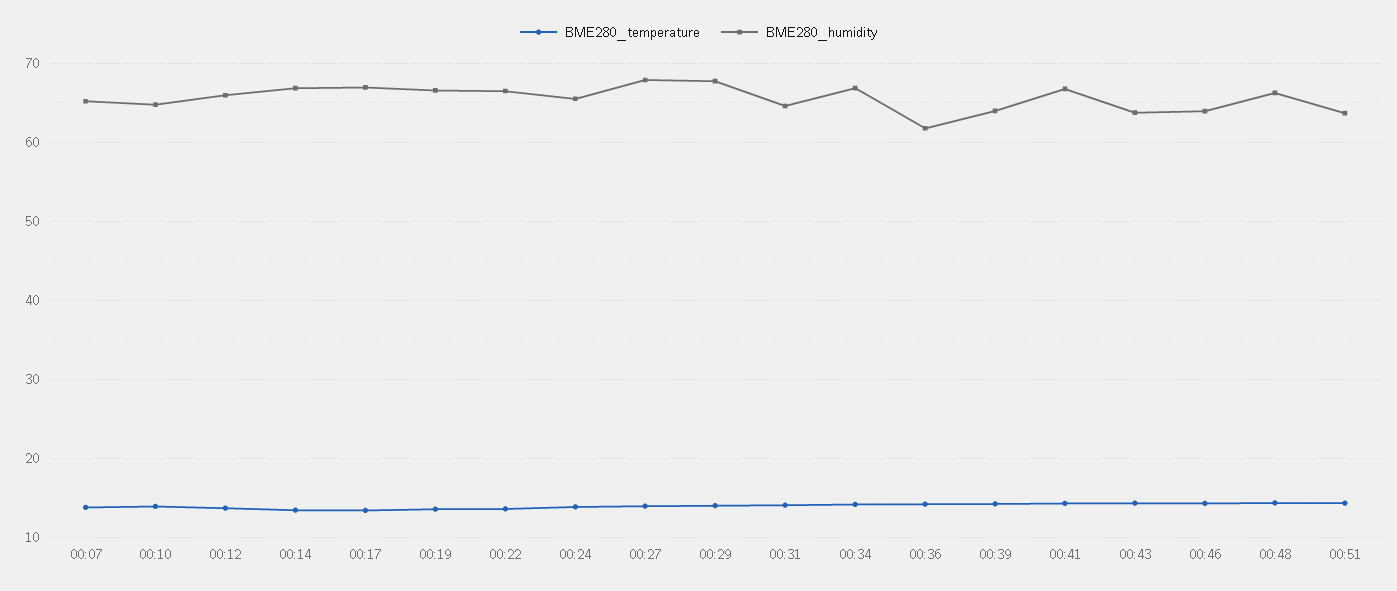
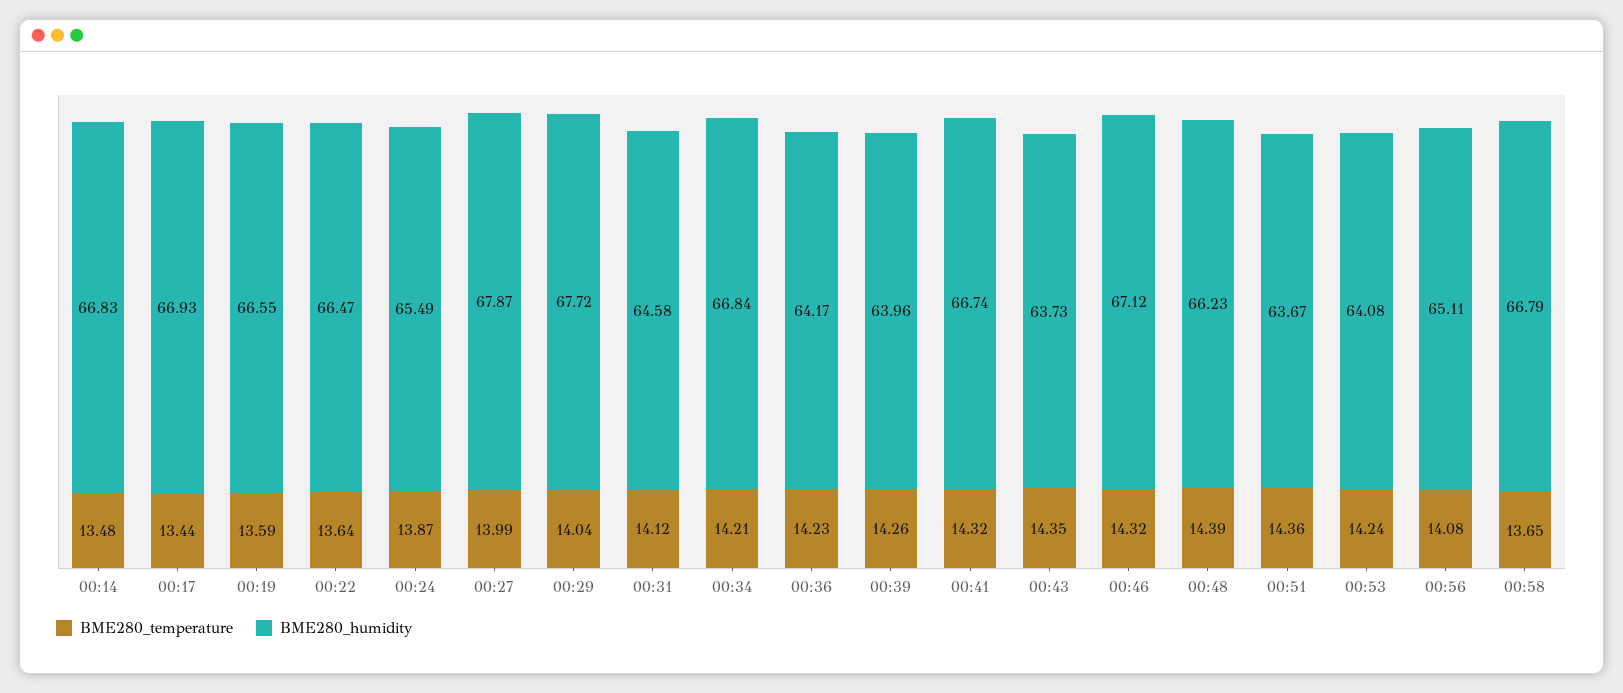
BME280_temperature, 00:07: 14 -> none
BME280_humidity, 00:07: 65 -> none
BME280_temperature, 00:10: 14 -> none
BME280_humidity, 00:10: 65 -> none
BME280_temperature, 00:12: 14 -> none
BME280_humidity, 00:12: 66 -> none
BME280_humidity, 00:36: 62 -> 64.17
BME280_humidity, 00:46: 64 -> 67.12
BME280_temperature, 00:53: none -> 14.24
BME280_humidity, 00:53: none -> 64.08
BME280_temperature, 00:56: none -> 14.08
BME280_humidity, 00:56: none -> 65.11
BME280_temperature, 00:58: none -> 13.65
BME280_humidity, 00:58: none -> 66.79

